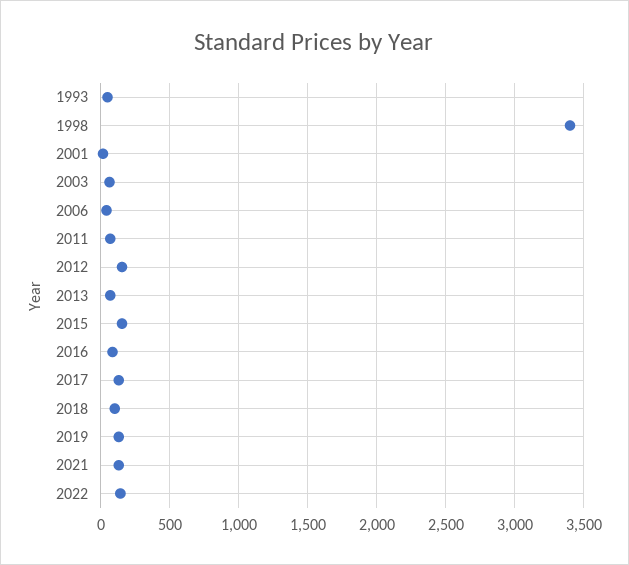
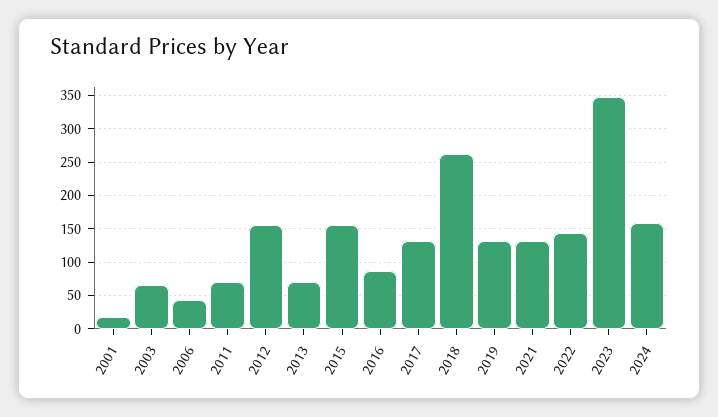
1993: 50 -> none
1998: 3400 -> none
2018: 100 -> 260
2023: none -> 350
2024: none -> 160

